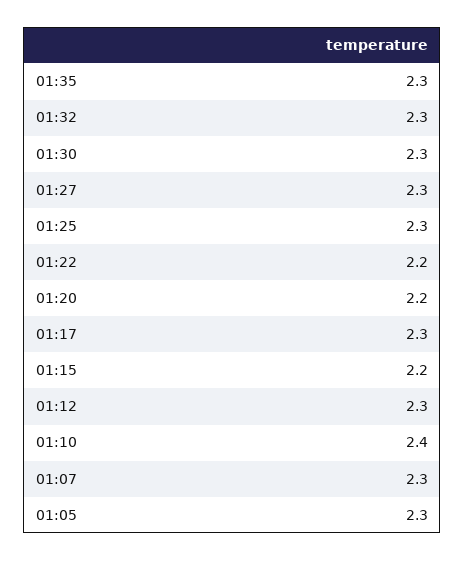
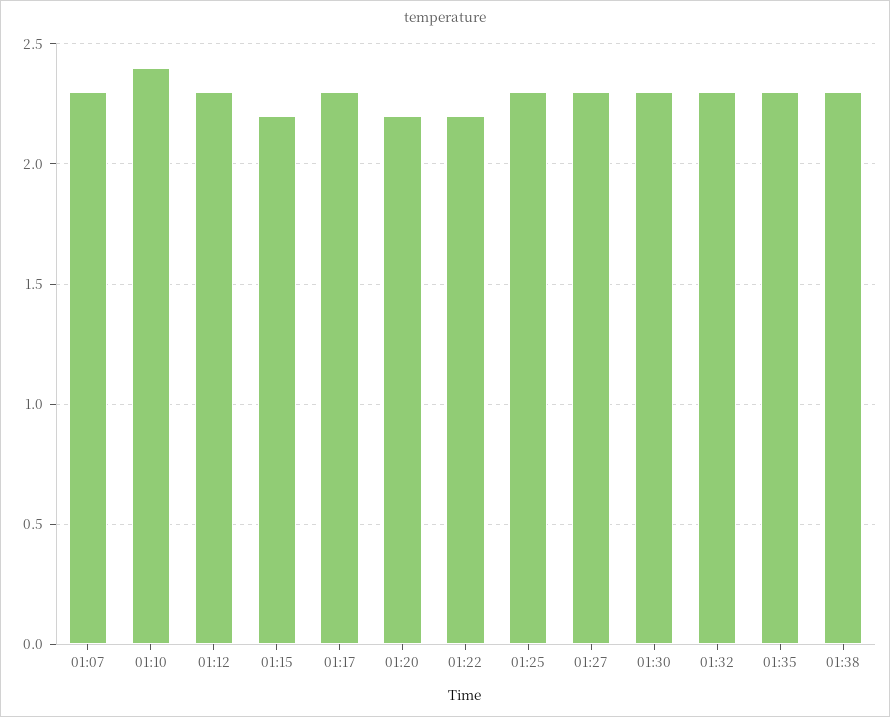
01:05: 2.3 -> none
01:38: none -> 2.3

